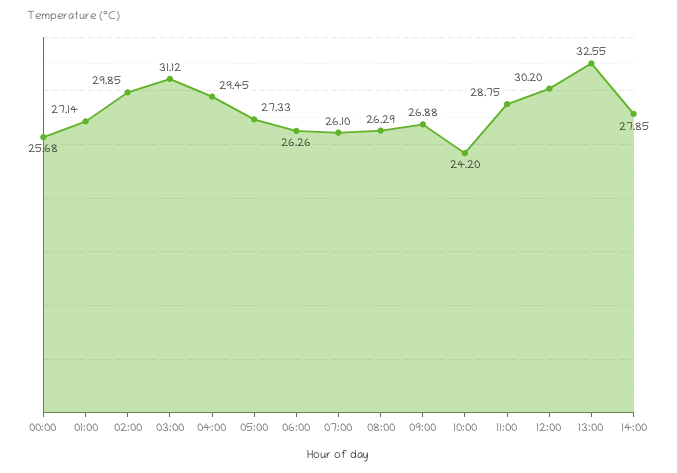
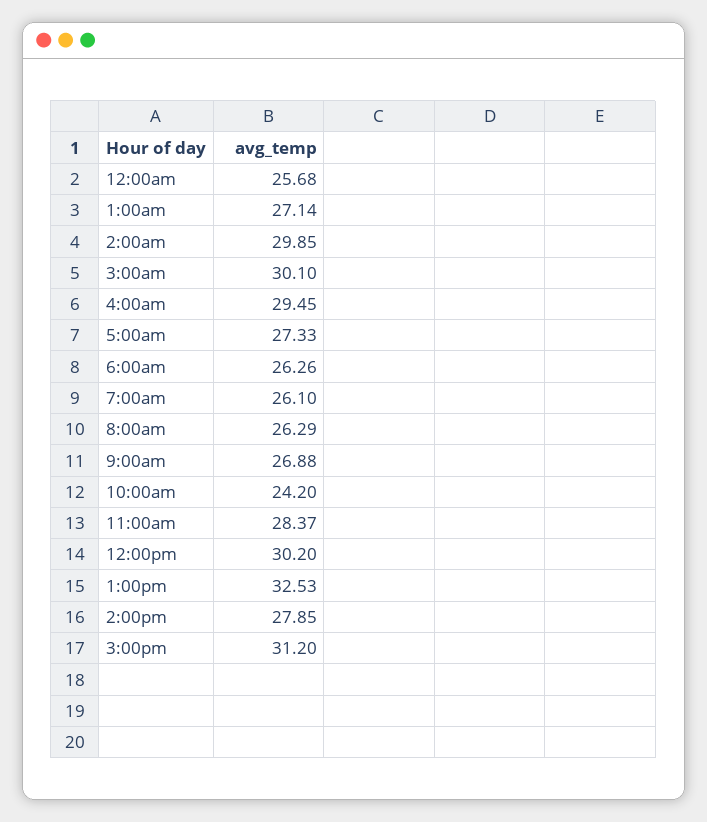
03:00: 31.12 -> 30.1
11:00: 28.75 -> 28.37
13:00: 32.55 -> 32.53
3:00pm: none -> 31.2

